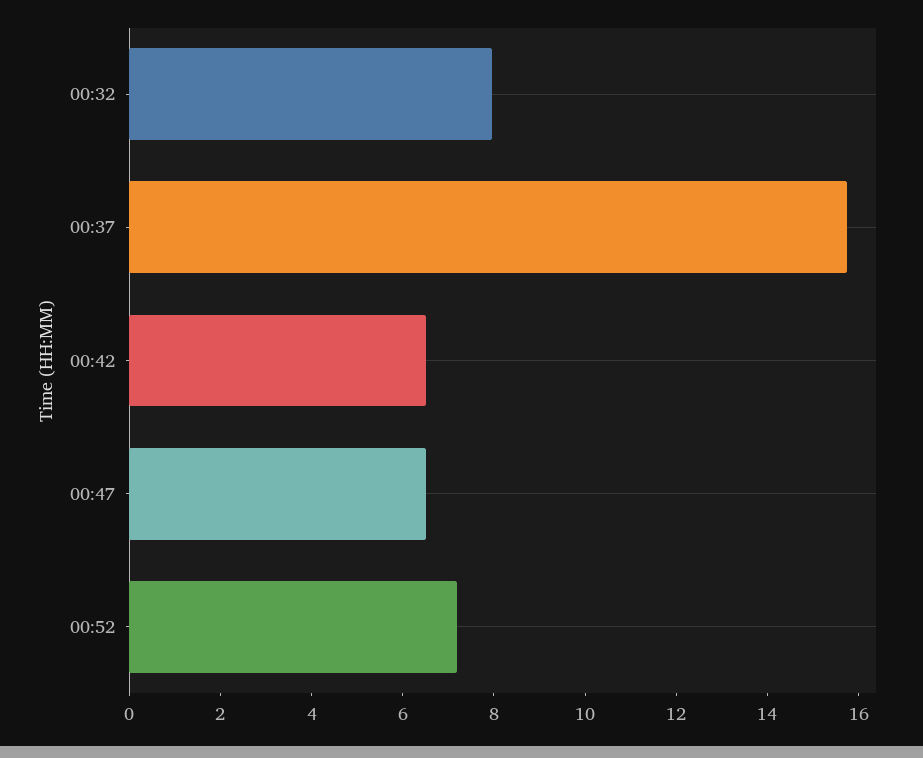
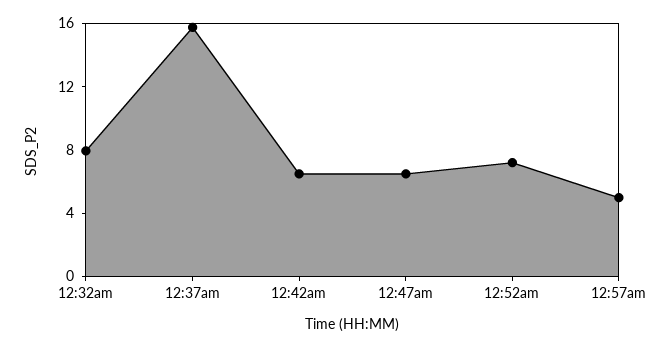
12:57am: none -> 5

